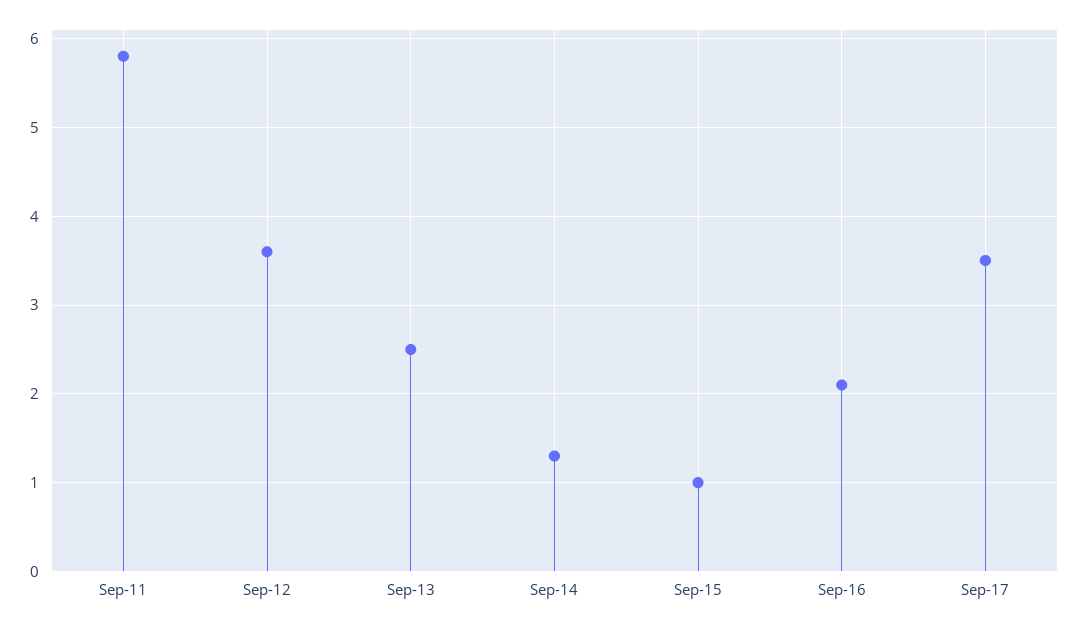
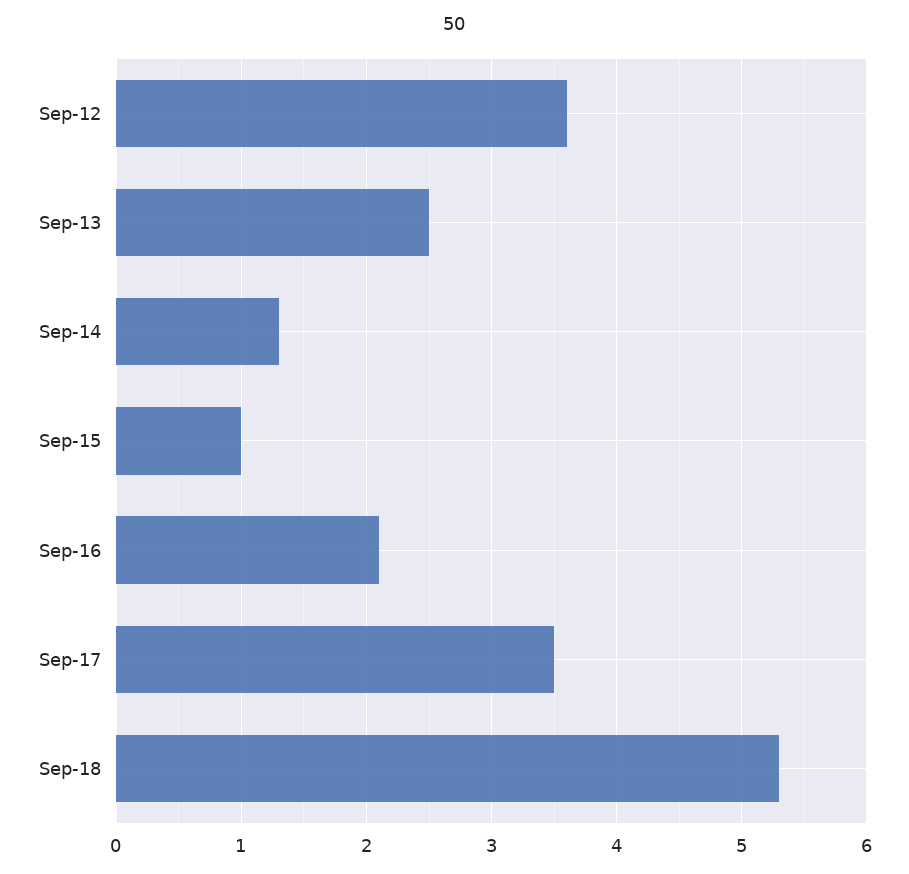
Sep-11: 5.8 -> none
Sep-18: none -> 5.3

